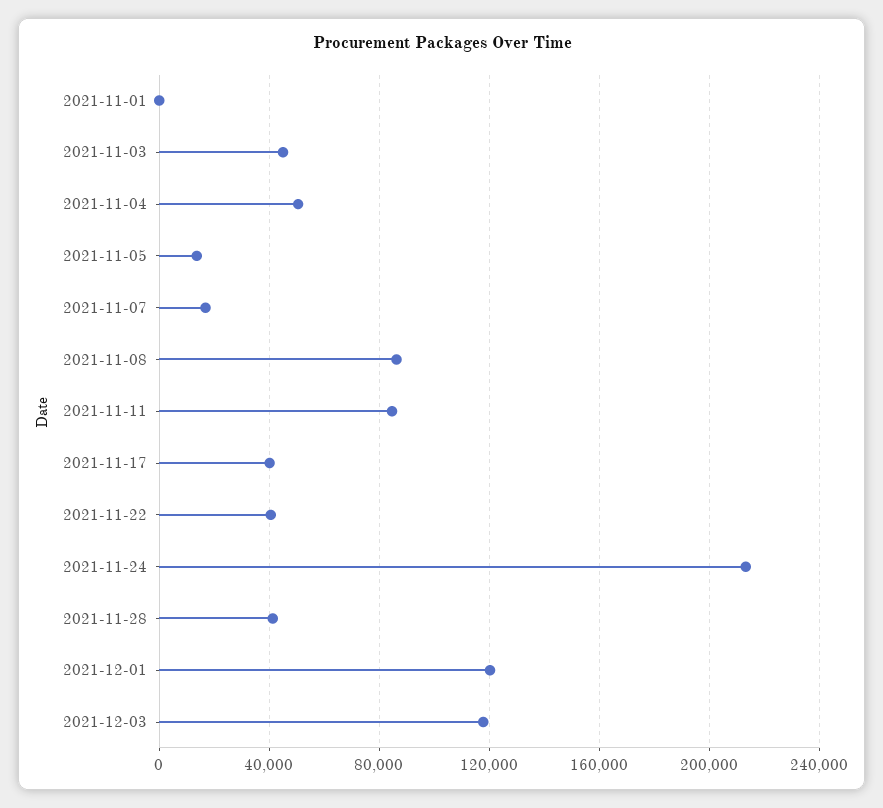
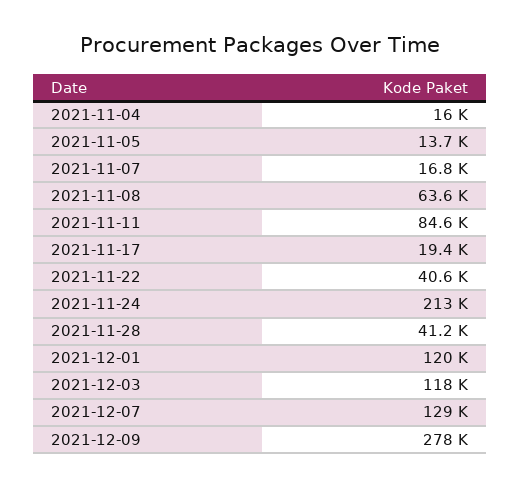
2021-11-01: 0 -> none
2021-11-03: 45000 -> none
2021-11-04: 50000 -> 16000
2021-11-08: 85000 -> 63600
2021-11-17: 40000 -> 19400
2021-12-07: none -> 129000
2021-12-09: none -> 278000

